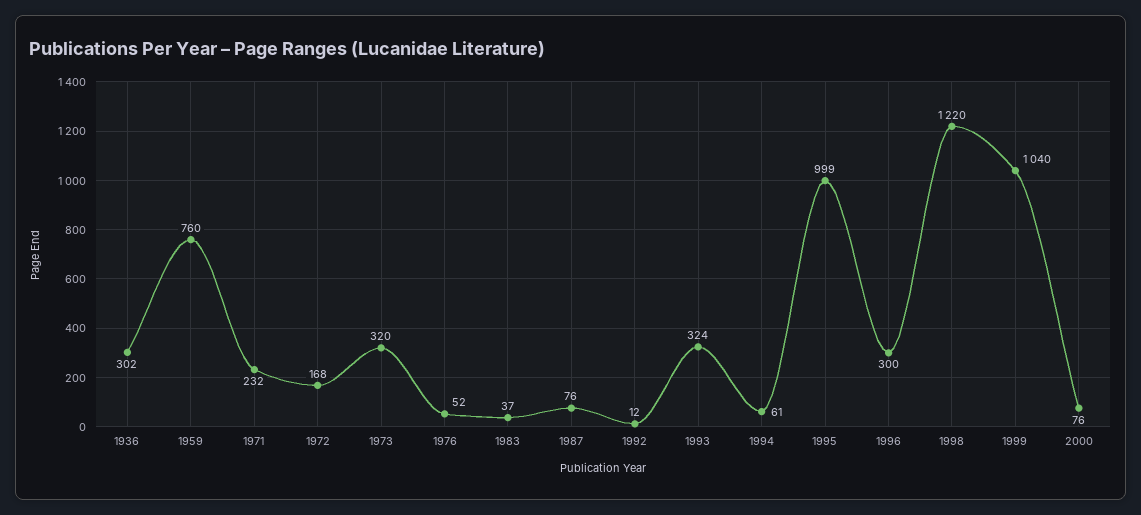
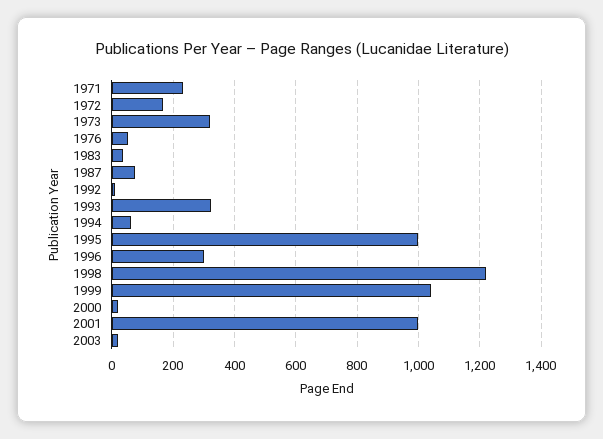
1936: 302 -> none
1959: 760 -> none
2000: 76 -> 20
2001: none -> 1000
2003: none -> 20

